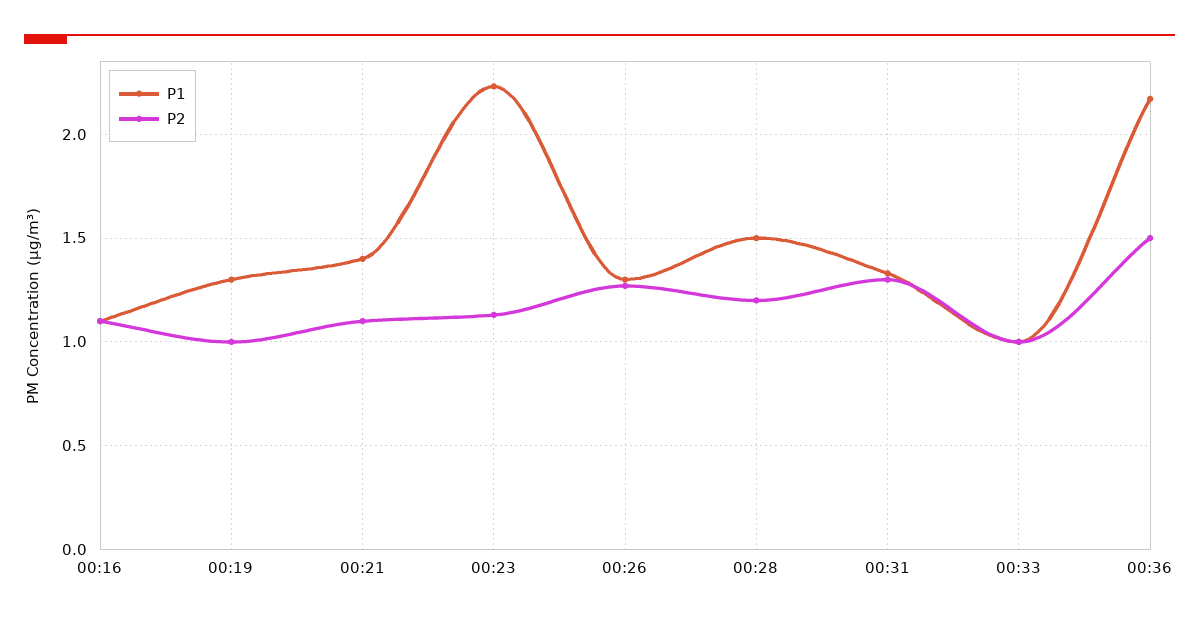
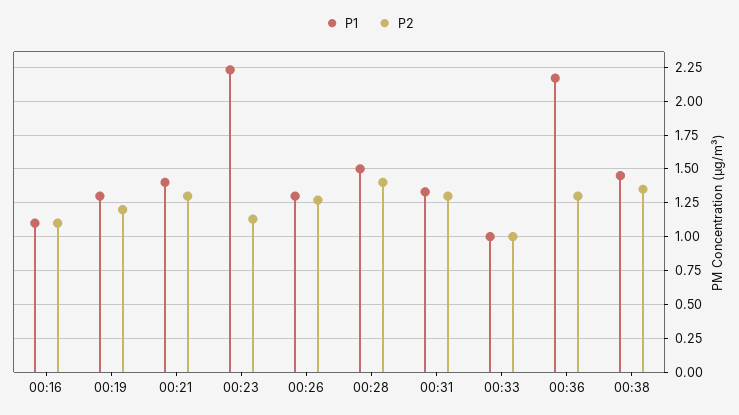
P2, 00:19: 1 -> 1.2
P2, 00:21: 1.1 -> 1.3
P2, 00:28: 1.2 -> 1.4
P2, 00:36: 1.5 -> 1.3
P1, 00:38: none -> 1.45
P2, 00:38: none -> 1.35

